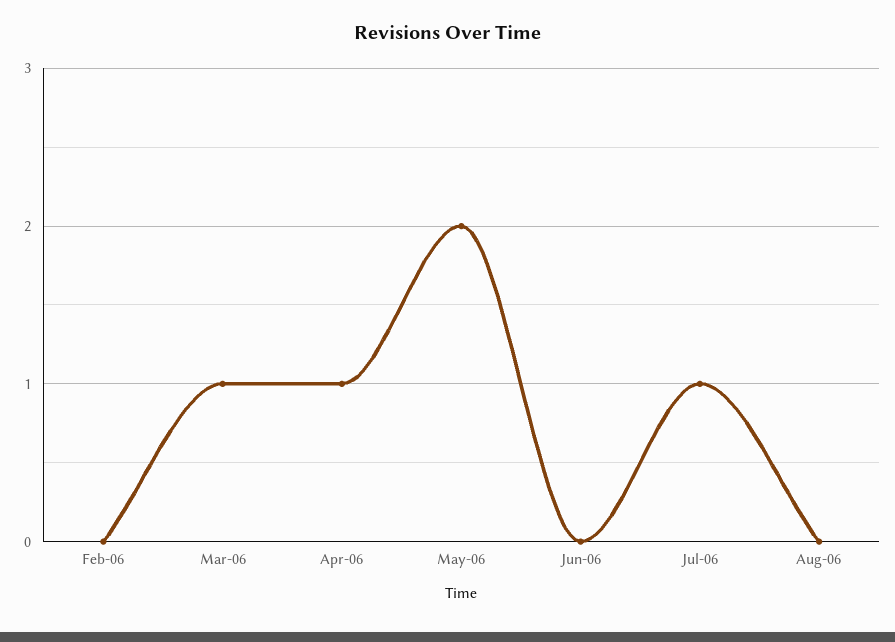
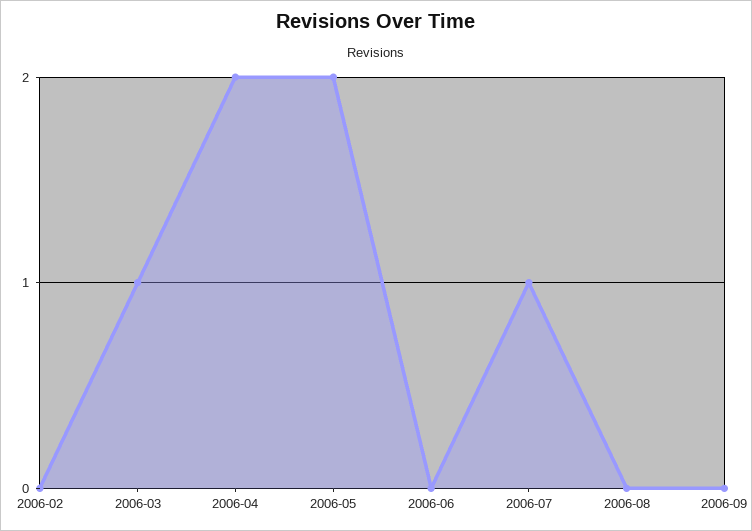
Apr-06: 1 -> 2
2006-09: none -> 0

